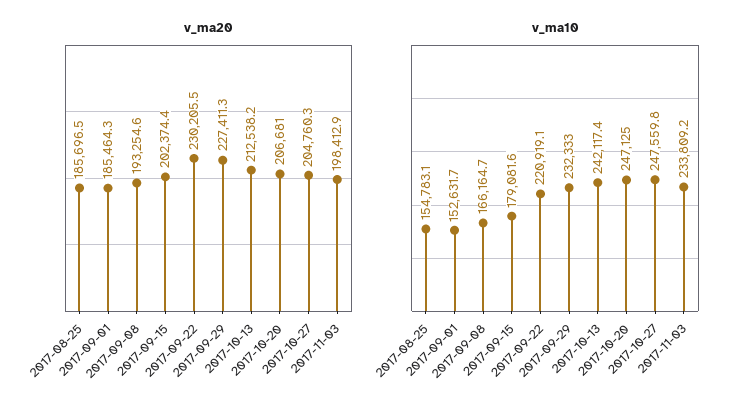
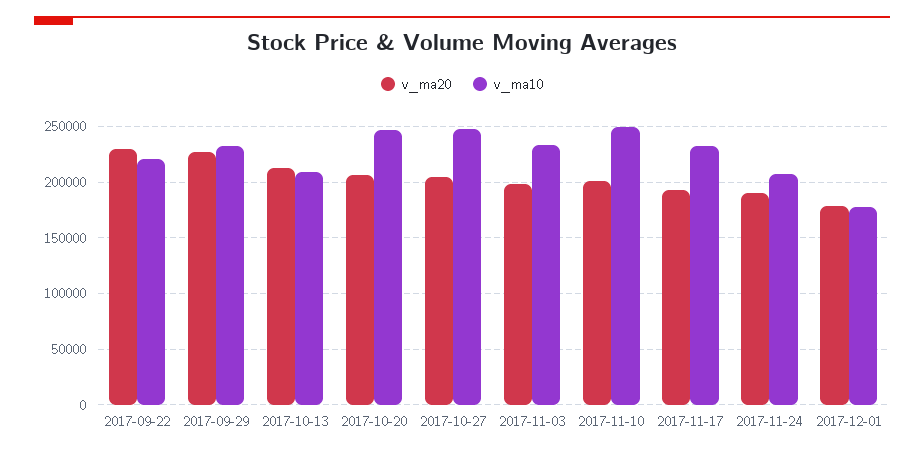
v_ma20, 2017-08-25: 185696.5 -> none
v_ma20, 2017-09-01: 185464.3 -> none
v_ma20, 2017-09-08: 193254.6 -> none
v_ma20, 2017-09-15: 202374.4 -> none
v_ma10, 2017-08-25: 154783.1 -> none
v_ma10, 2017-09-01: 152631.7 -> none
v_ma10, 2017-09-08: 166164.7 -> none
v_ma10, 2017-09-15: 179081.6 -> none
v_ma10, 2017-10-13: 242117.4 -> 210000
v_ma20, 2017-11-10: none -> 200000
v_ma10, 2017-11-10: none -> 250000
v_ma20, 2017-11-17: none -> 190000
v_ma10, 2017-11-17: none -> 230000
v_ma20, 2017-11-24: none -> 190000
v_ma10, 2017-11-24: none -> 210000
v_ma20, 2017-12-01: none -> 180000
v_ma10, 2017-12-01: none -> 180000

